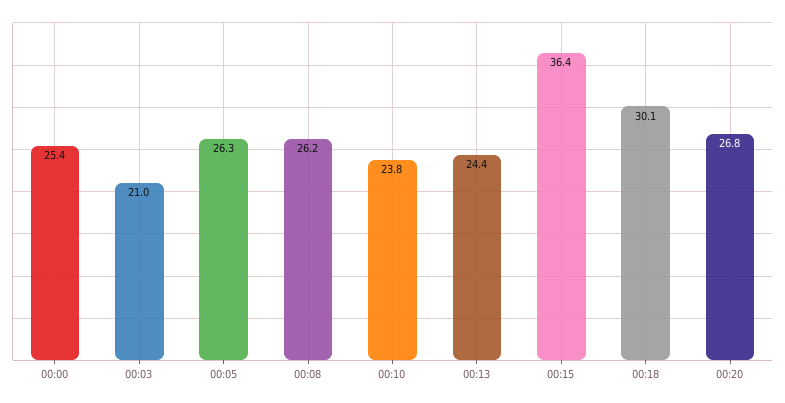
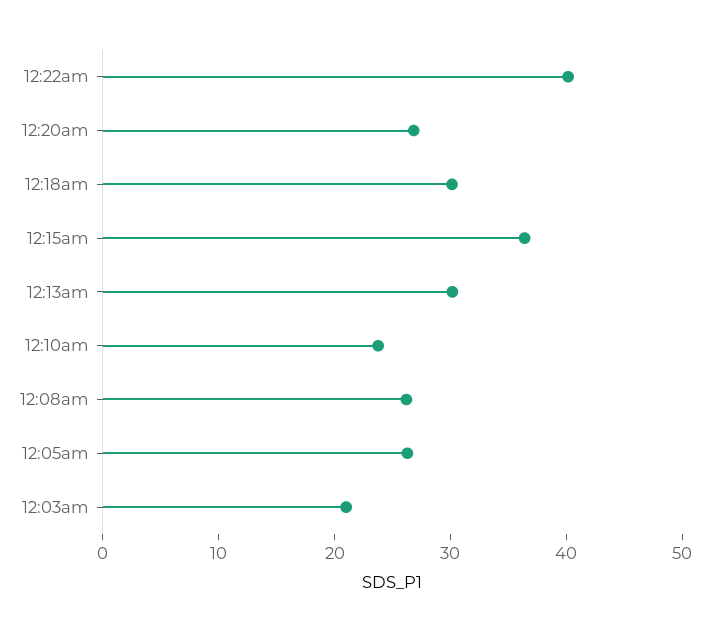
00:00: 25.4 -> none
00:13: 24.4 -> 30
12:22am: none -> 40

